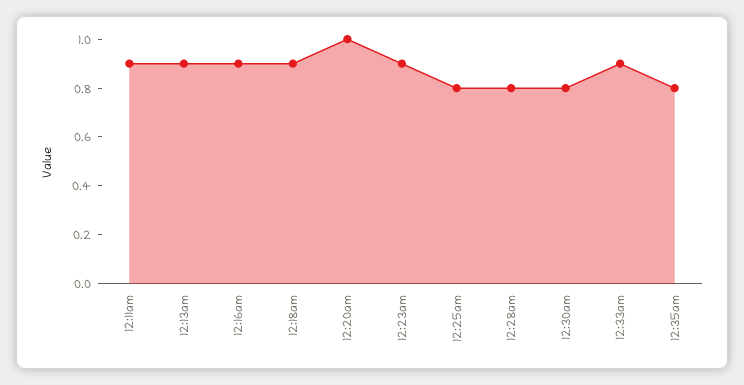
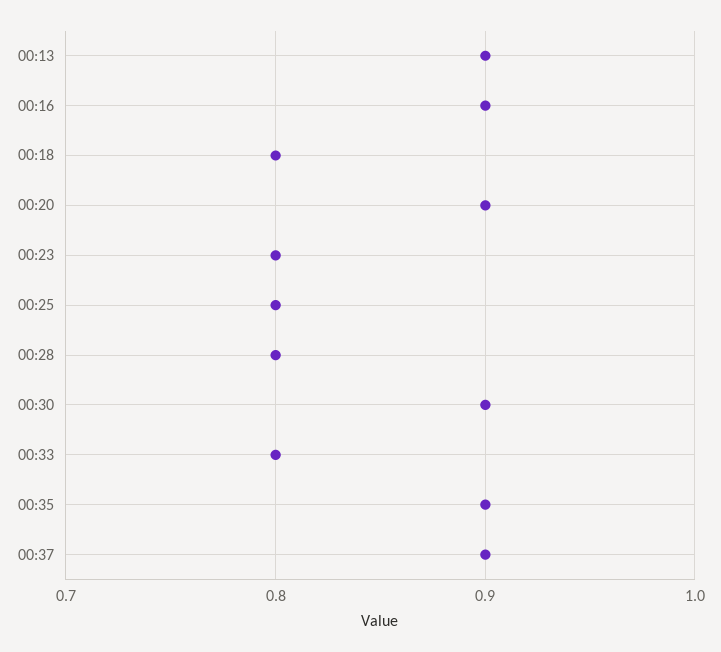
12:11am: 0.9 -> none
12:18am: 0.9 -> 0.8
12:20am: 1 -> 0.9
12:23am: 0.9 -> 0.8
12:30am: 0.8 -> 0.9
12:33am: 0.9 -> 0.8
12:35am: 0.8 -> 0.9
00:37: none -> 0.9

